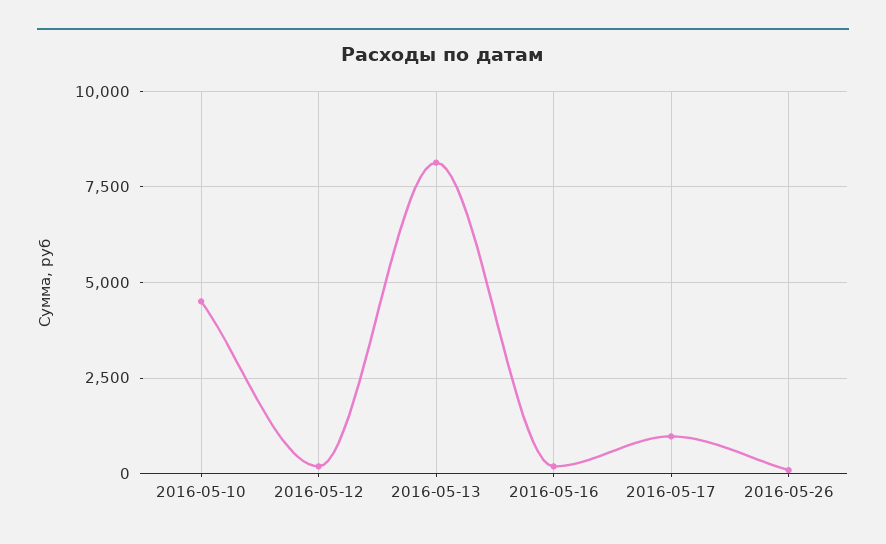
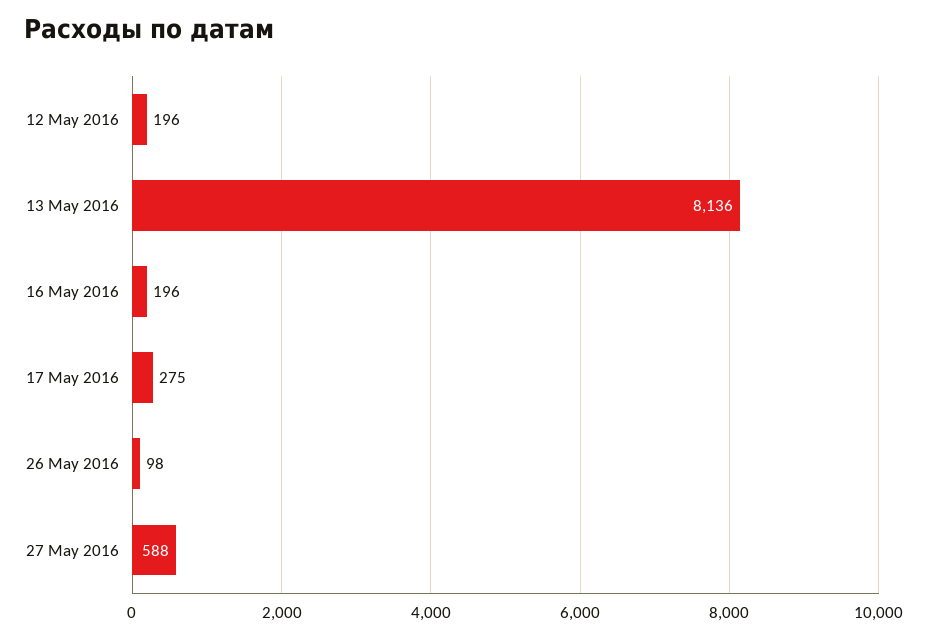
2016-05-10: 4500 -> none
2016-05-17: 1000 -> 275
27 May 2016: none -> 588

